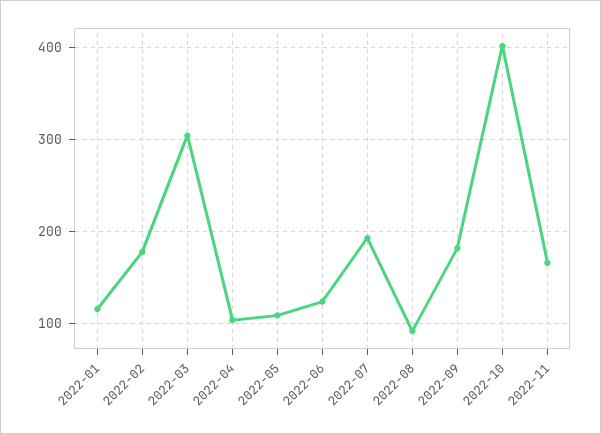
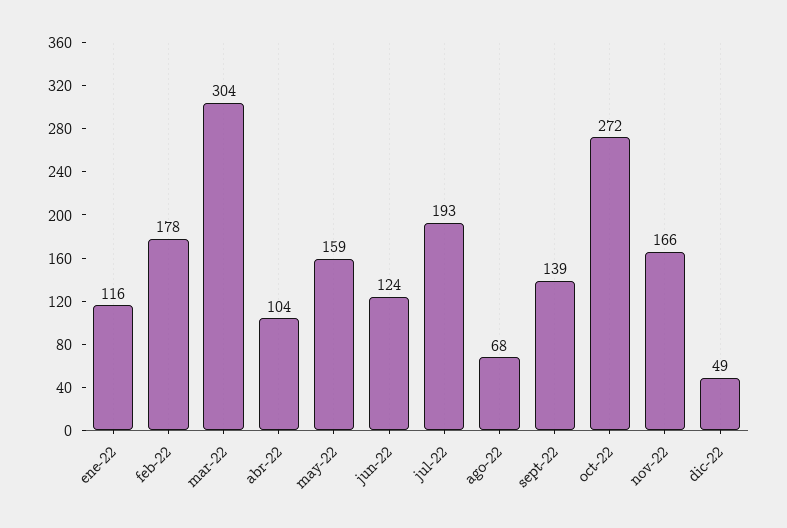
2022-05: 110 -> 159
2022-08: 90 -> 68
2022-09: 180 -> 139
2022-10: 400 -> 272
dic-22: none -> 49

